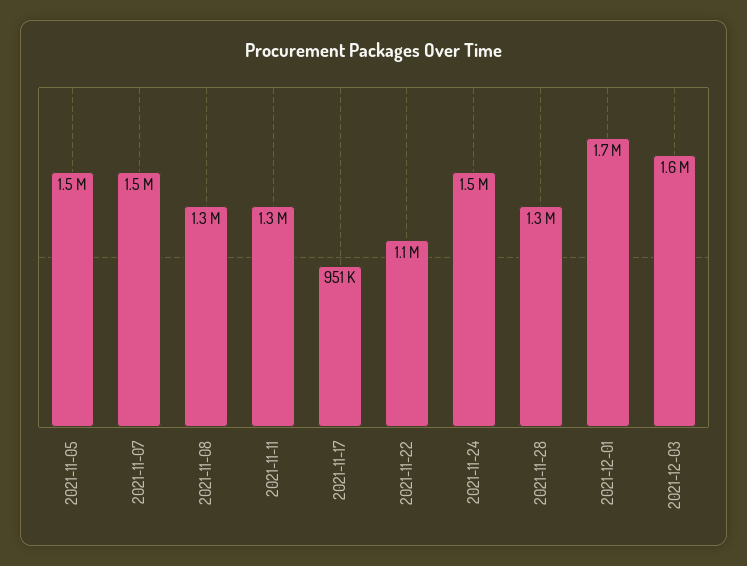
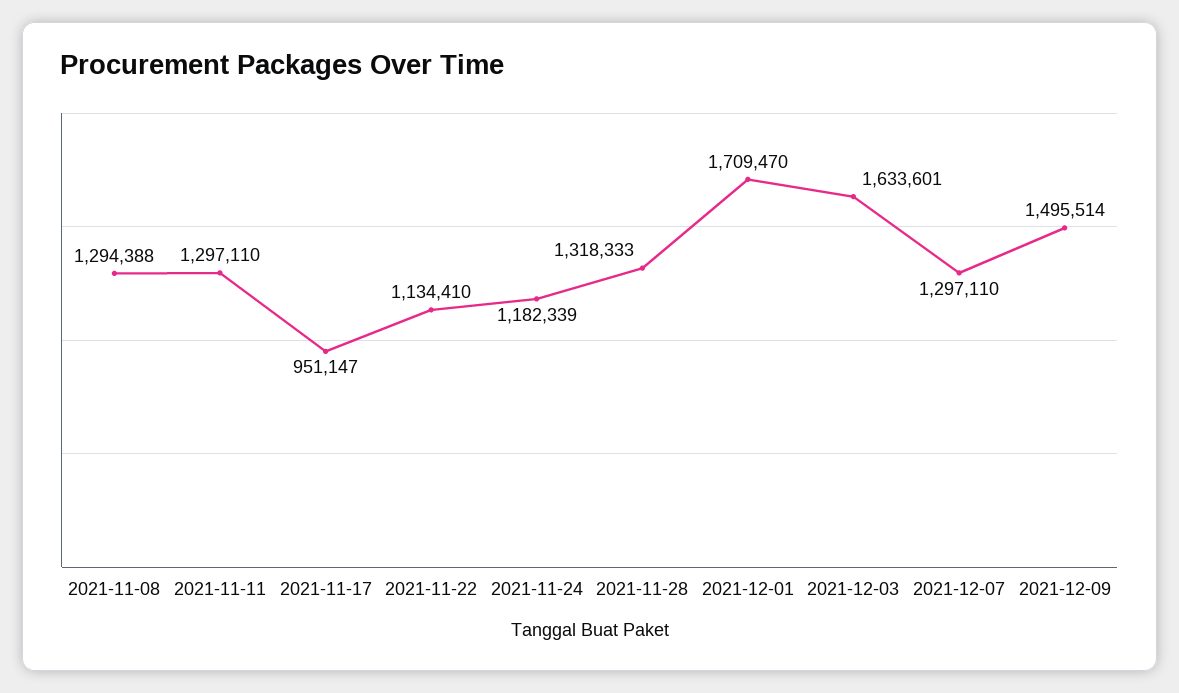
2021-11-05: 1500000 -> none
2021-11-07: 1500000 -> none
2021-11-24: 1500000 -> 1182339
2021-12-07: none -> 1297110
2021-12-09: none -> 1495514

